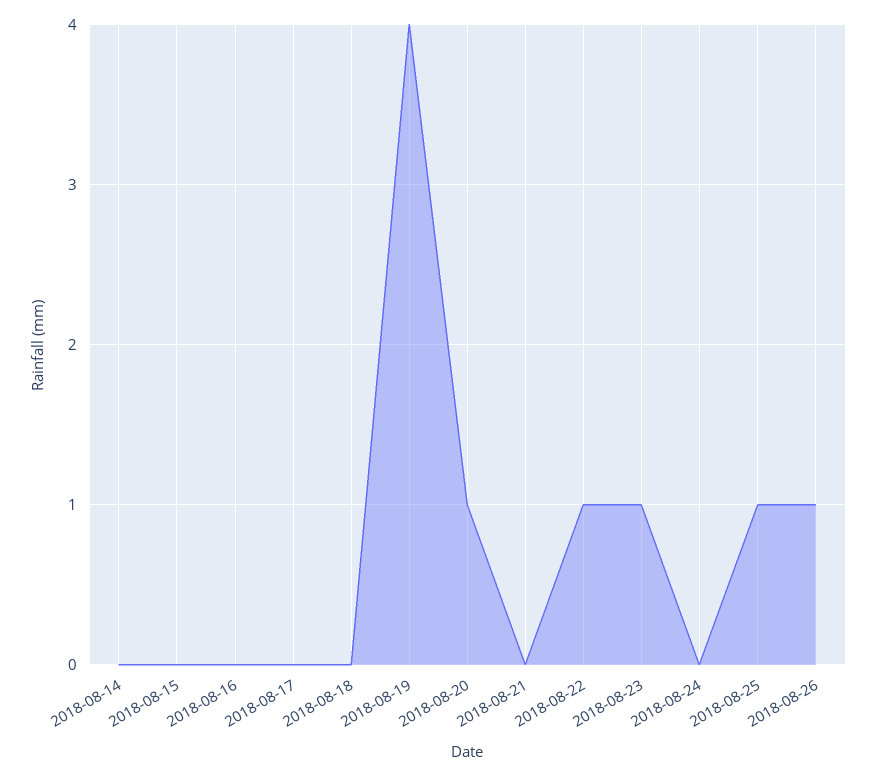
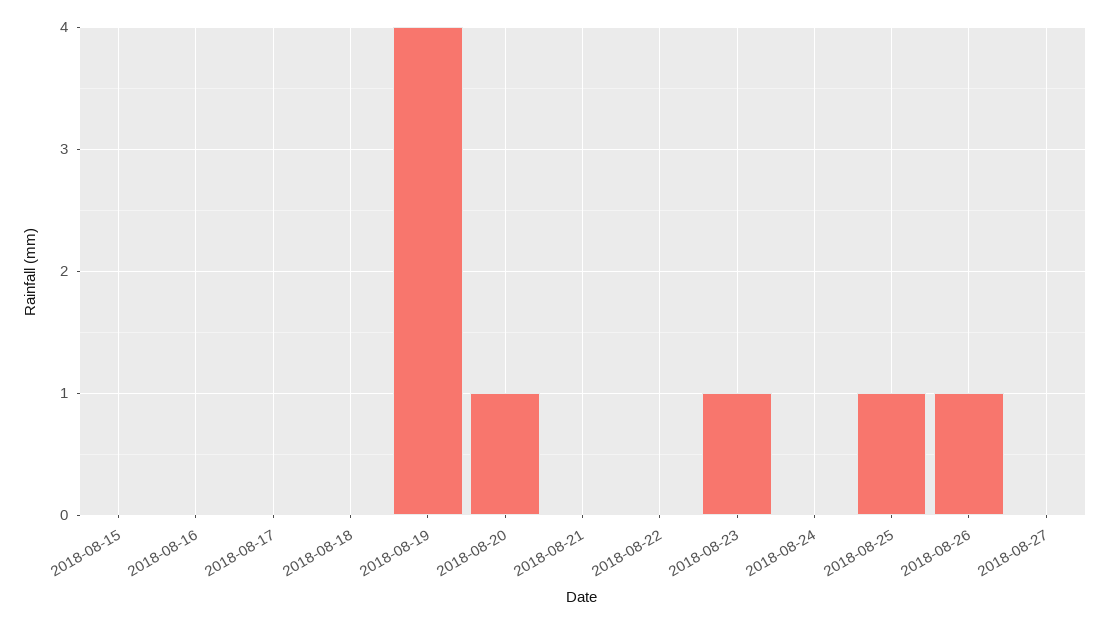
2018-08-14: 0 -> none
2018-08-22: 1 -> 0
2018-08-27: none -> 0

